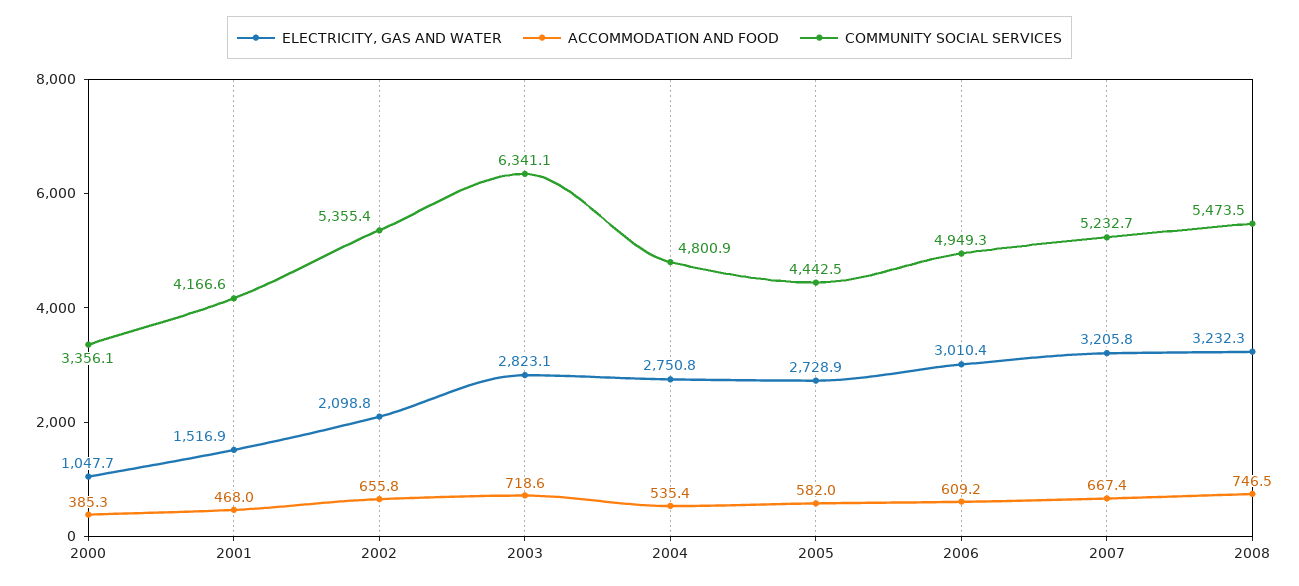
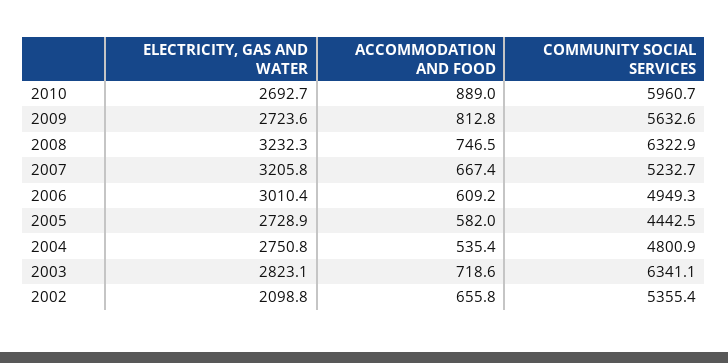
ELECTRICITY, GAS AND WATER, 2000: 1047.7 -> none
ACCOMMODATION AND FOOD, 2000: 385.3 -> none
COMMUNITY SOCIAL SERVICES, 2000: 3356.1 -> none
ELECTRICITY, GAS AND WATER, 2001: 1516.9 -> none
ACCOMMODATION AND FOOD, 2001: 468 -> none
COMMUNITY SOCIAL SERVICES, 2001: 4166.6 -> none
COMMUNITY SOCIAL SERVICES, 2008: 5473.5 -> 6322.9
ELECTRICITY, GAS AND WATER, 2010: none -> 2692.7
ACCOMMODATION AND FOOD, 2010: none -> 889
COMMUNITY SOCIAL SERVICES, 2010: none -> 5960.7
ELECTRICITY, GAS AND WATER, 2009: none -> 2723.6
ACCOMMODATION AND FOOD, 2009: none -> 812.8
COMMUNITY SOCIAL SERVICES, 2009: none -> 5632.6

